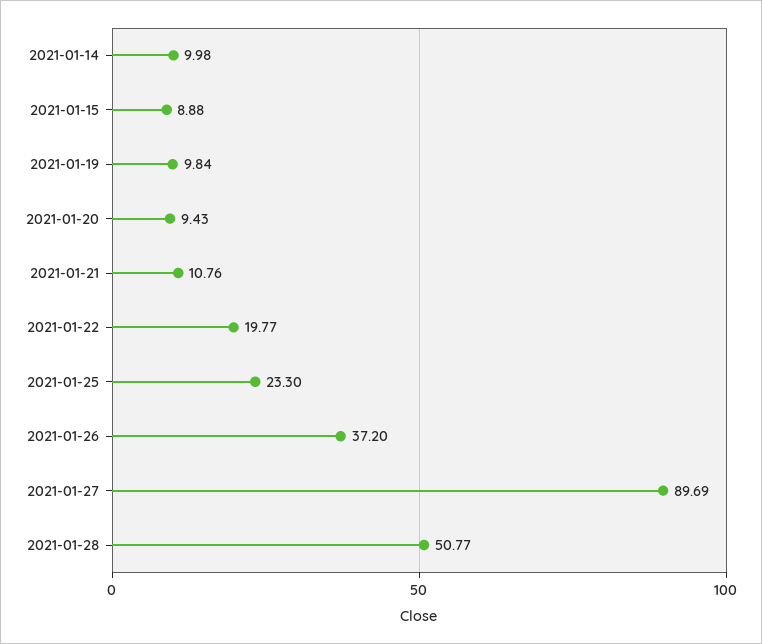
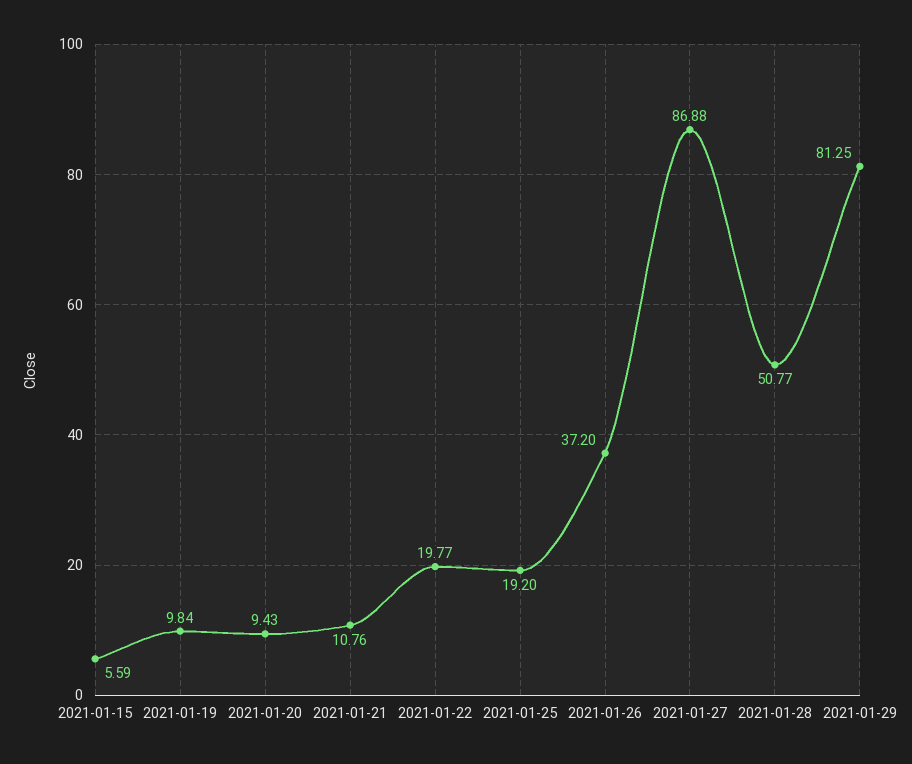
2021-01-14: 9.98 -> none
2021-01-15: 8.88 -> 5.59
2021-01-25: 23.3 -> 19.2
2021-01-27: 89.69 -> 86.88
2021-01-29: none -> 81.25

